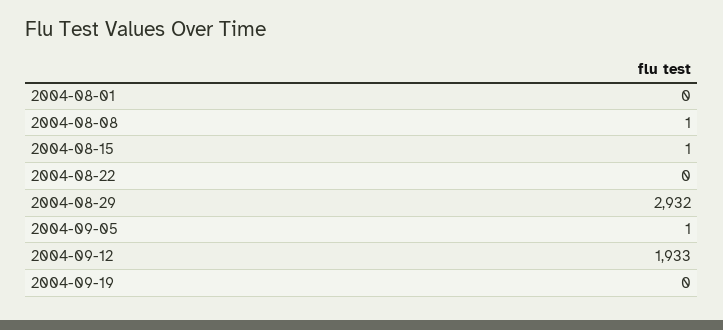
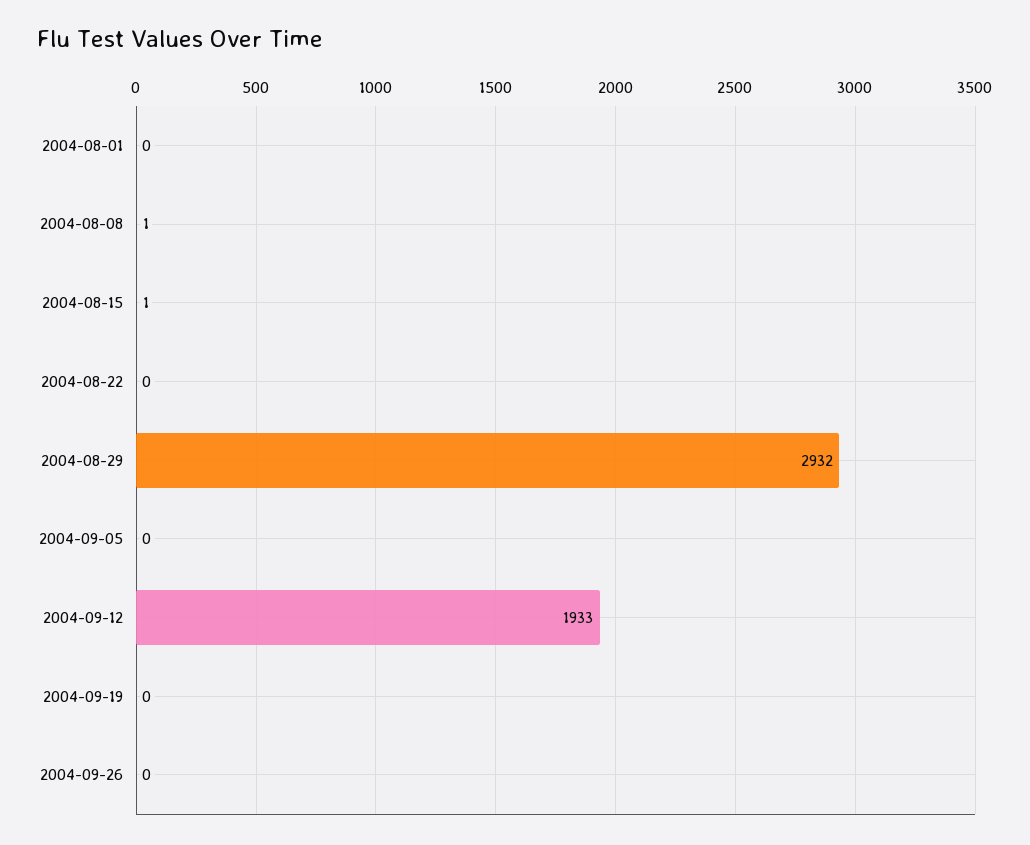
2004-09-05: 1 -> 0
2004-09-26: none -> 0

